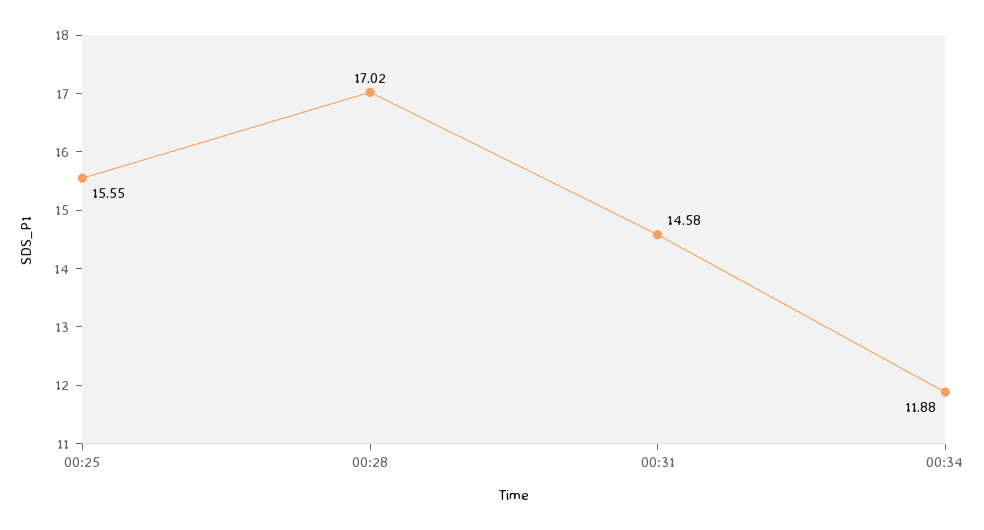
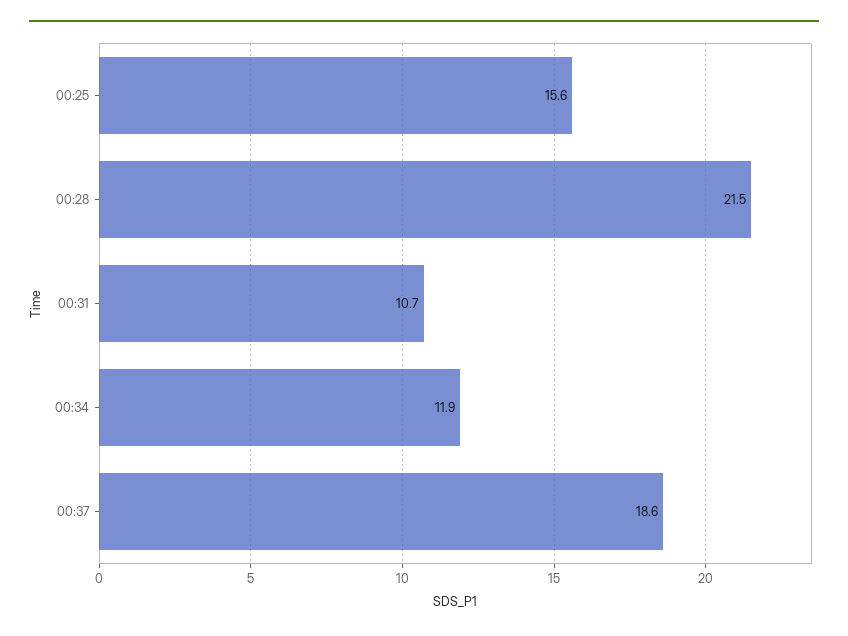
00:28: 17.02 -> 21.5
00:31: 14.58 -> 10.7
00:37: none -> 18.6

